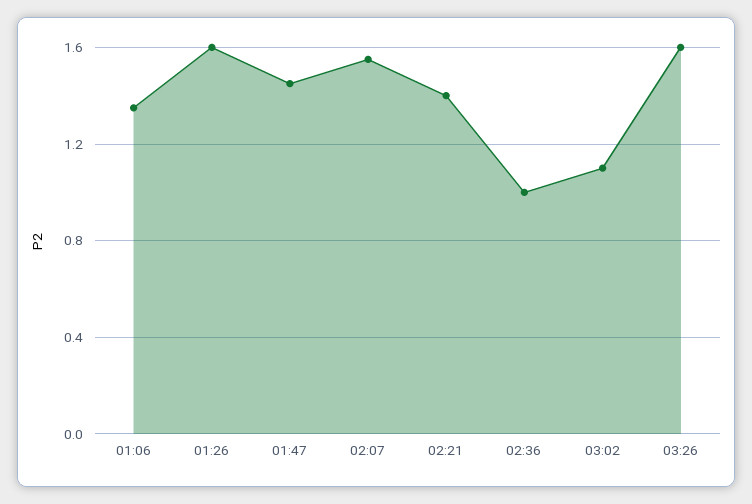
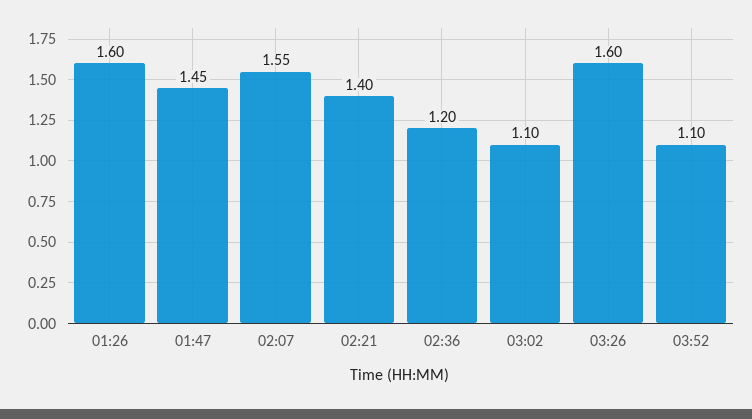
01:06: 1.35 -> none
02:36: 1 -> 1.2
03:52: none -> 1.1

